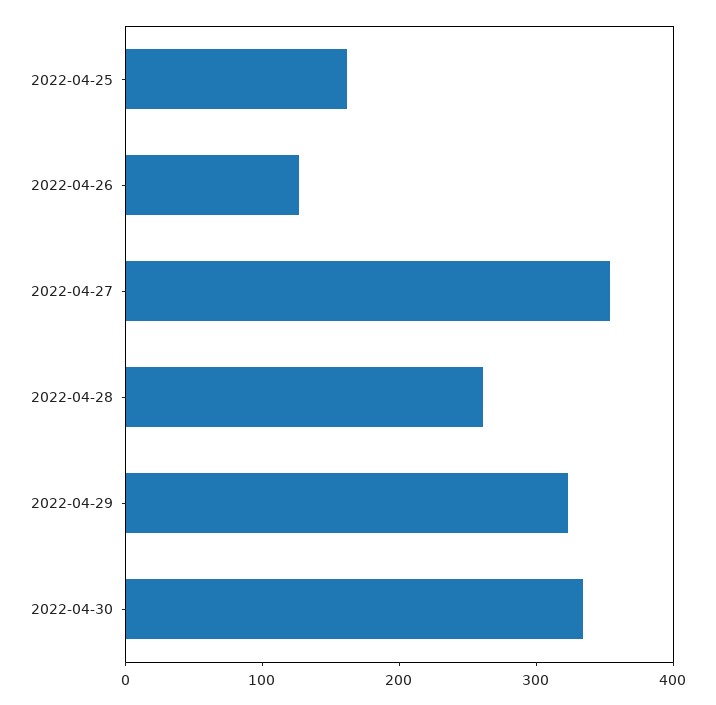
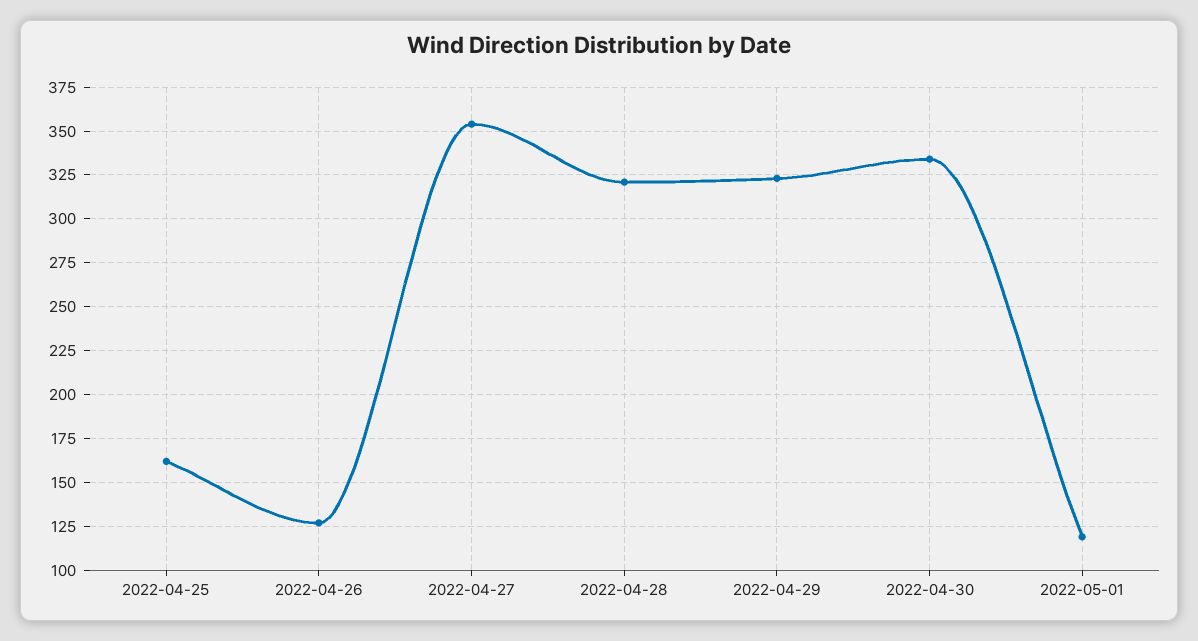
2022-04-28: 260 -> 320
2022-05-01: none -> 120

